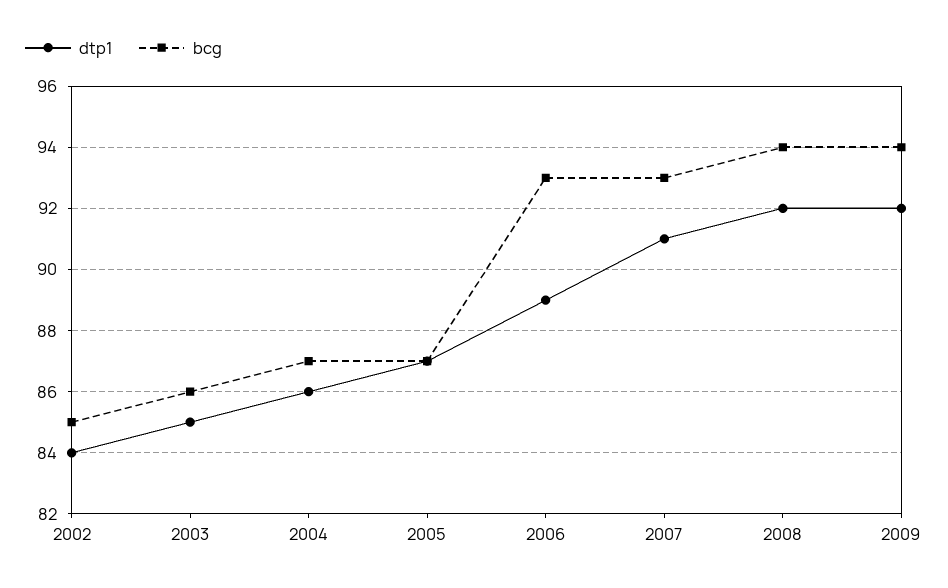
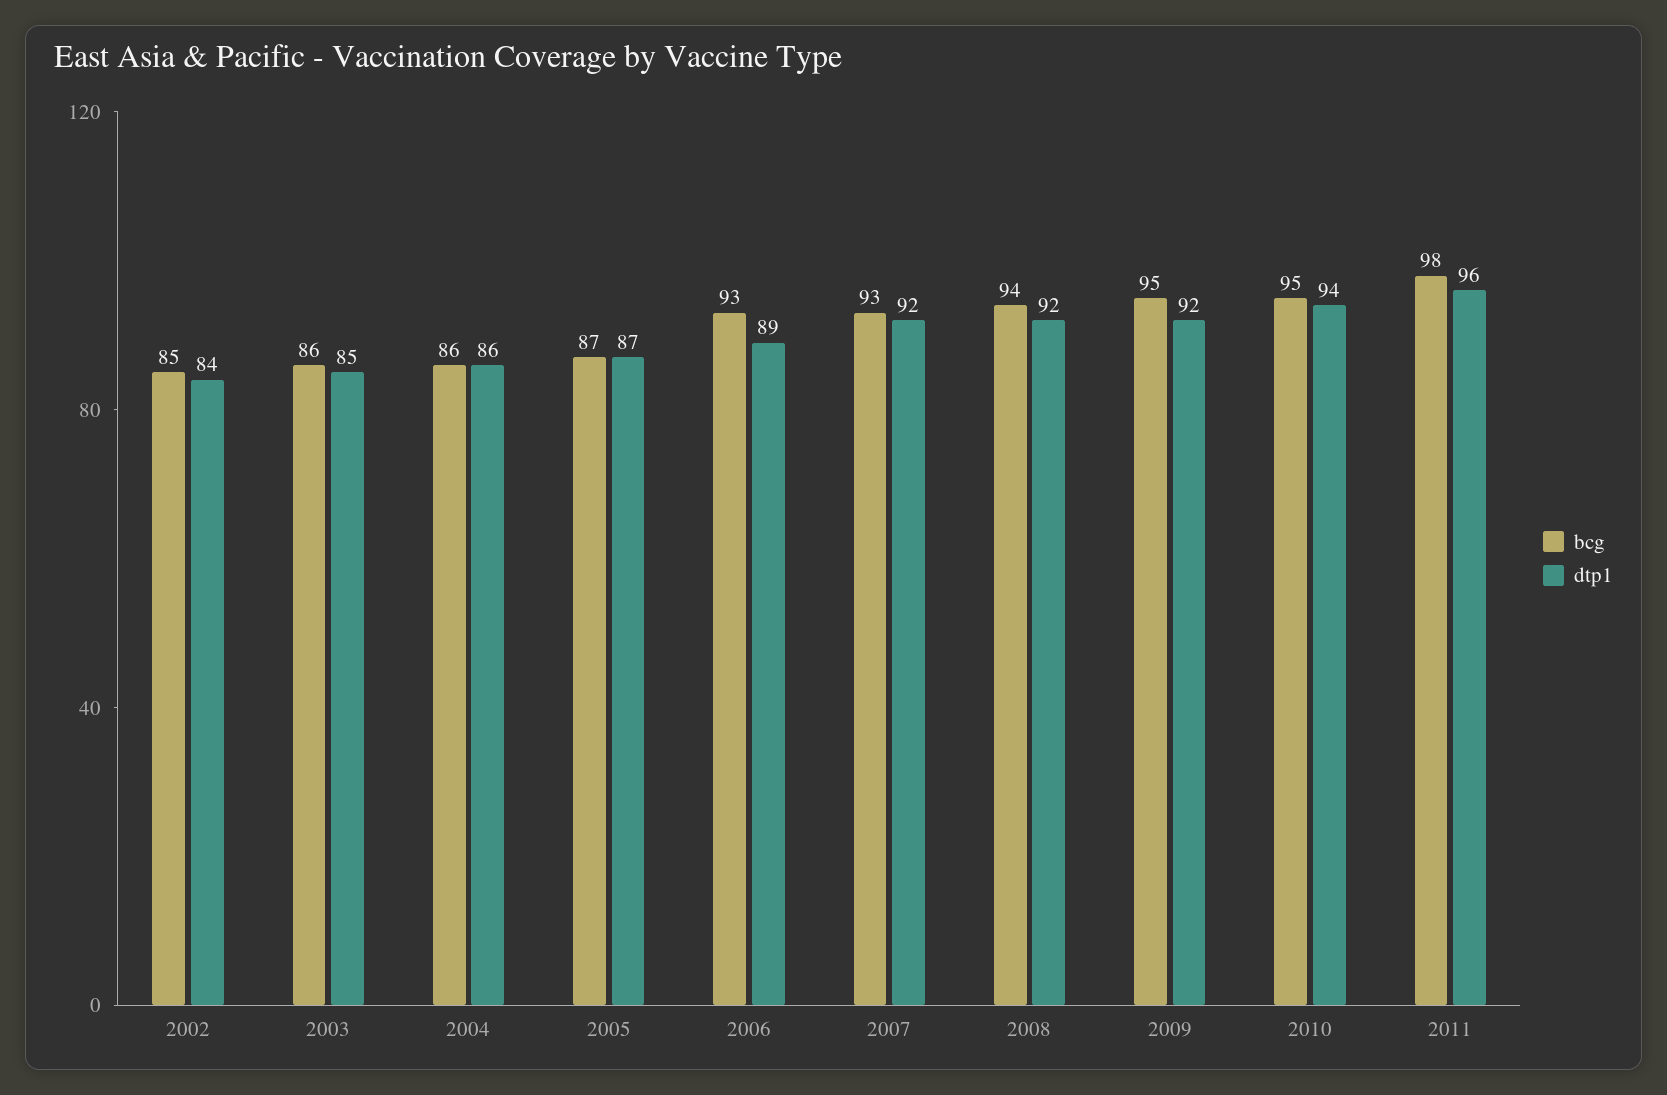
bcg, 2004: 87 -> 86
dtp1, 2007: 91 -> 92
bcg, 2009: 94 -> 95
bcg, 2010: none -> 95
dtp1, 2010: none -> 94
bcg, 2011: none -> 98
dtp1, 2011: none -> 96

